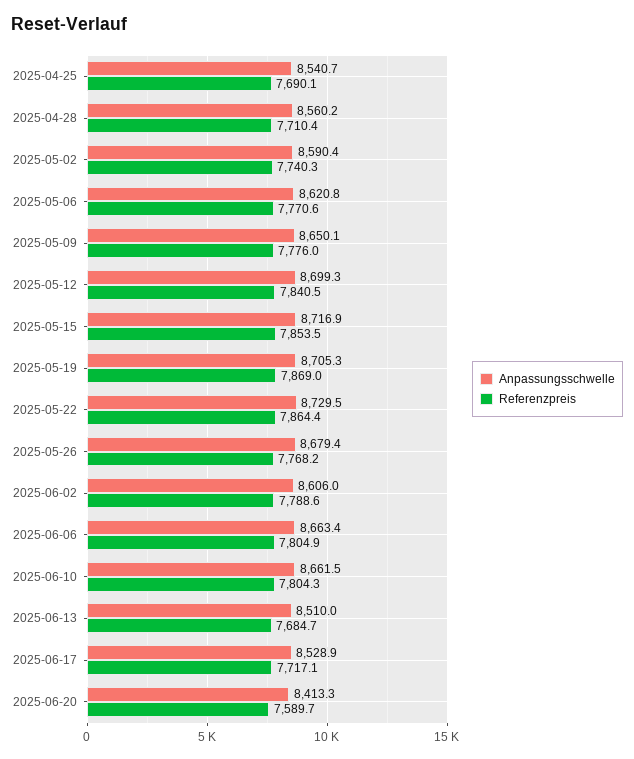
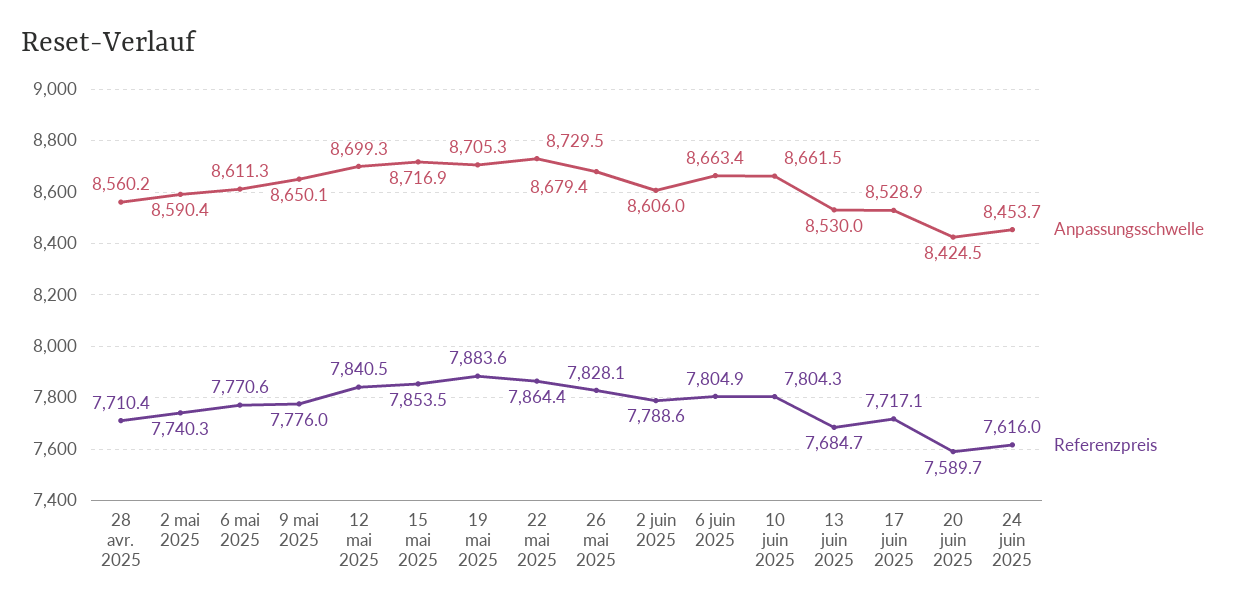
Anpassungsschwelle, 2025-04-25: 8540.7 -> none
Referenzpreis, 2025-04-25: 7690.1 -> none
Anpassungsschwelle, 2025-05-06: 8620.8 -> 8611.3
Referenzpreis, 2025-05-19: 7869 -> 7883.6
Referenzpreis, 2025-05-26: 7768.2 -> 7828.1
Anpassungsschwelle, 2025-06-13: 8510 -> 8530
Anpassungsschwelle, 2025-06-20: 8413.3 -> 8424.5
Anpassungsschwelle, 24 juin 2025: none -> 8453.7
Referenzpreis, 24 juin 2025: none -> 7616

